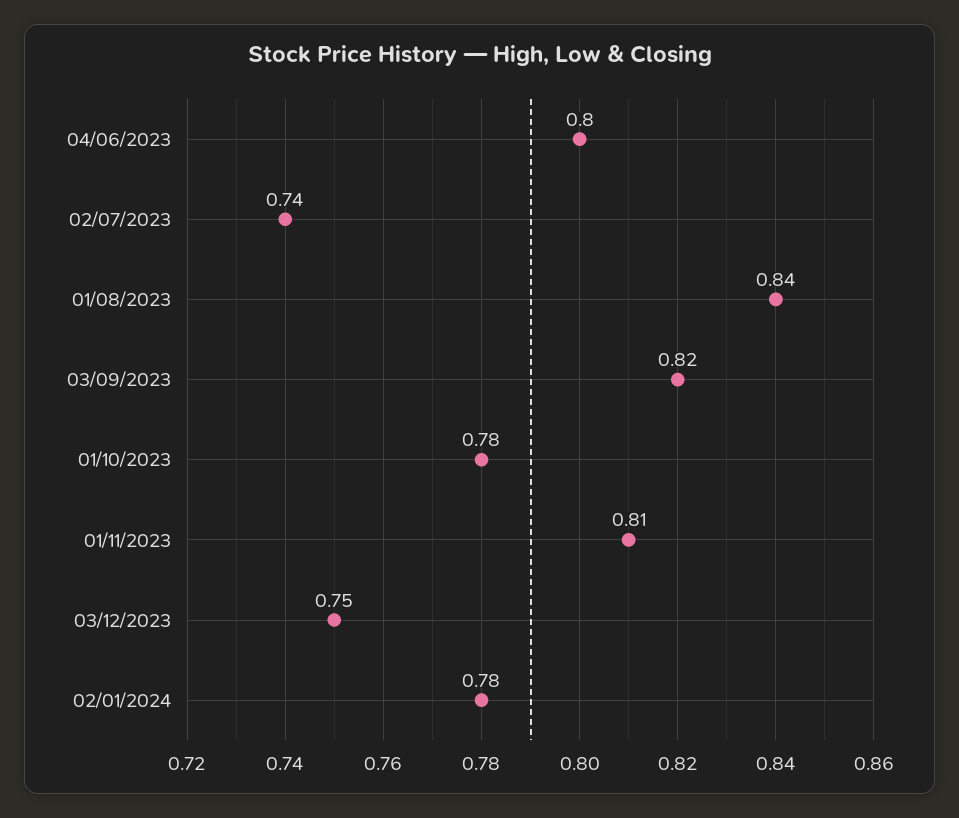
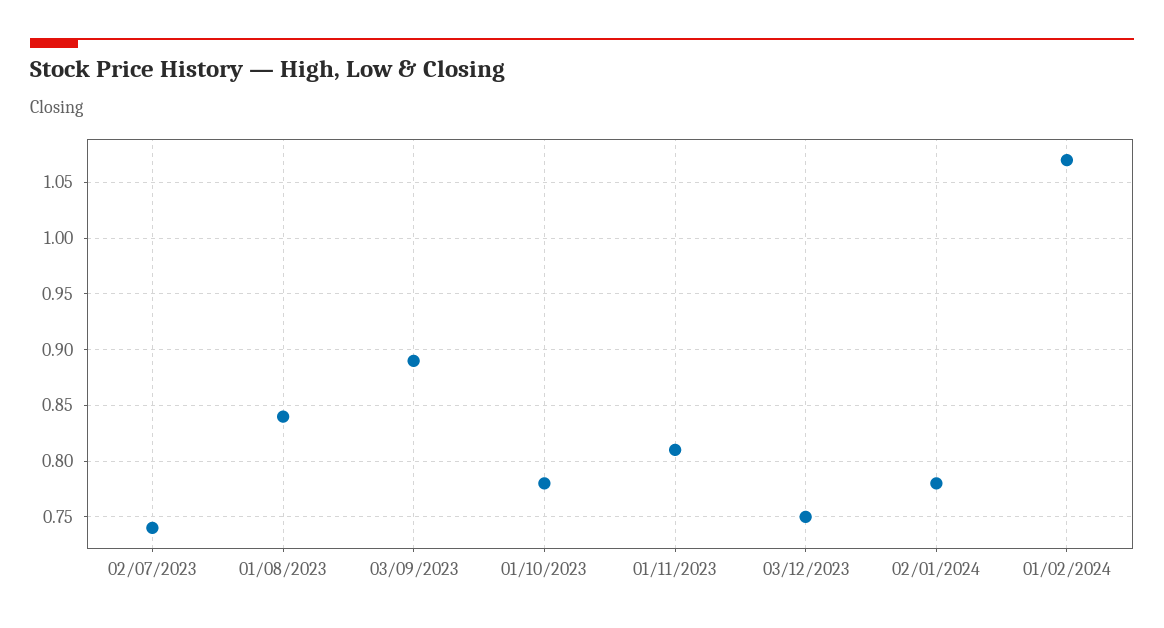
04/06/2023: 0.8 -> none
03/09/2023: 0.82 -> 0.89
01/02/2024: none -> 1.07

